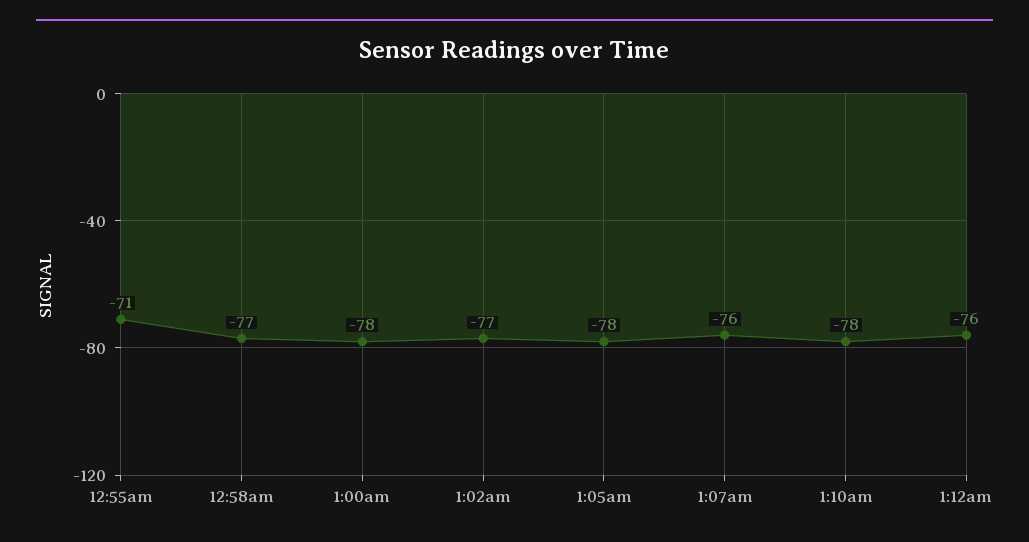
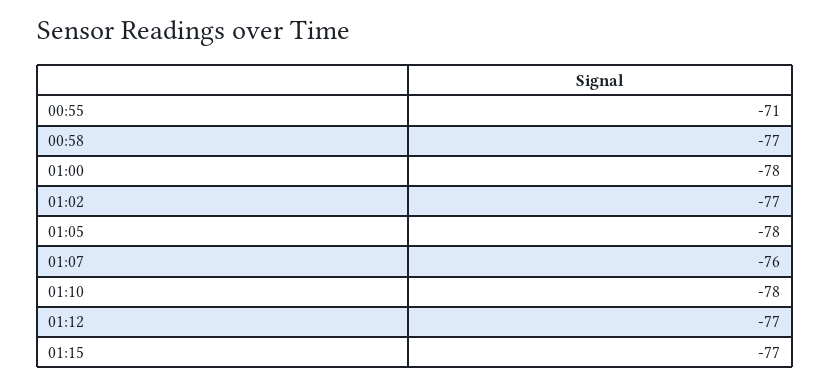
1:12am: -76 -> -77
01:15: none -> -77

